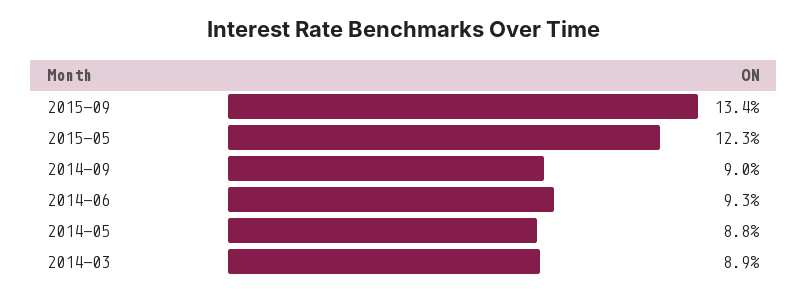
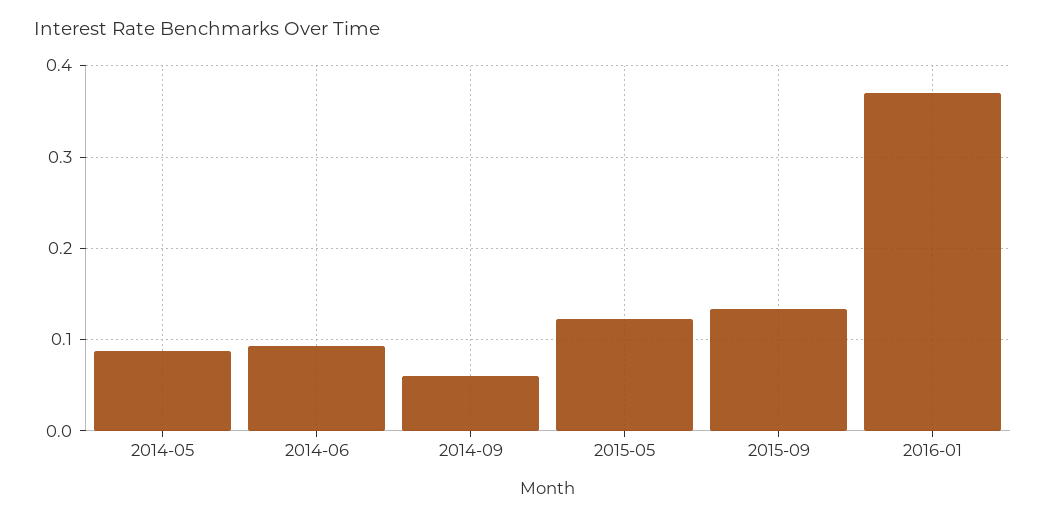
2014-09: 0.09 -> 0.06
2014-03: 0.089 -> none
2016-01: none -> 0.37

